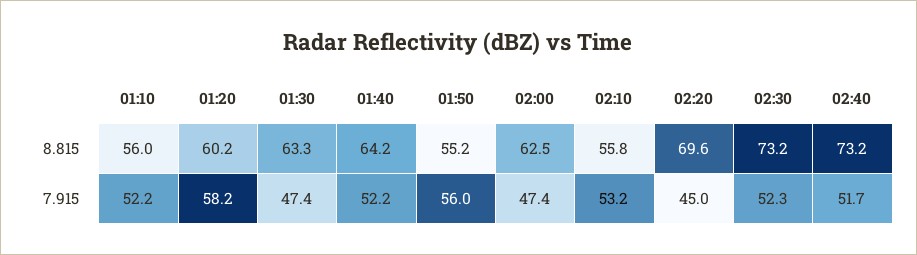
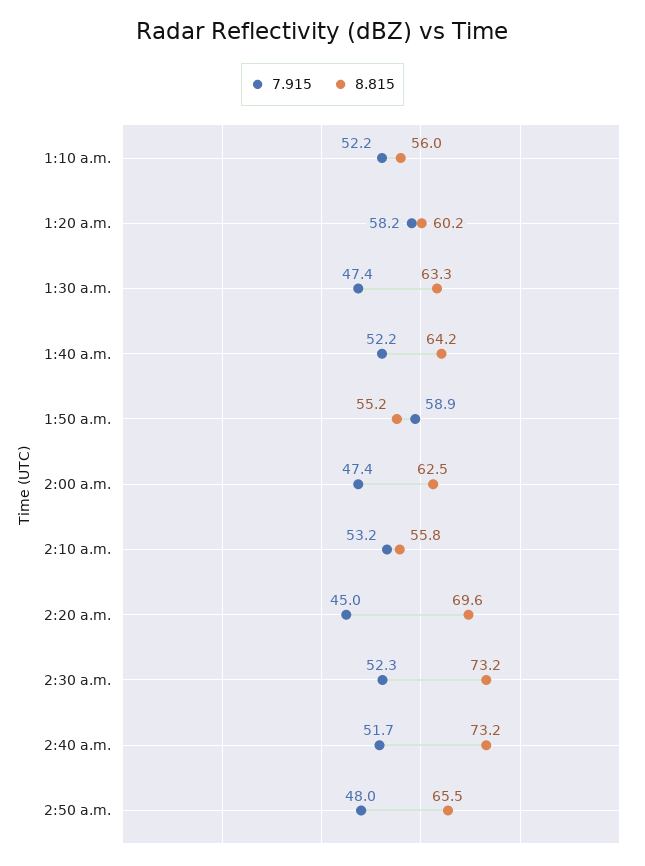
7.915, 01:50: 56 -> 58.9
7.915, 2:50 a.m.: none -> 48
8.815, 2:50 a.m.: none -> 65.5

